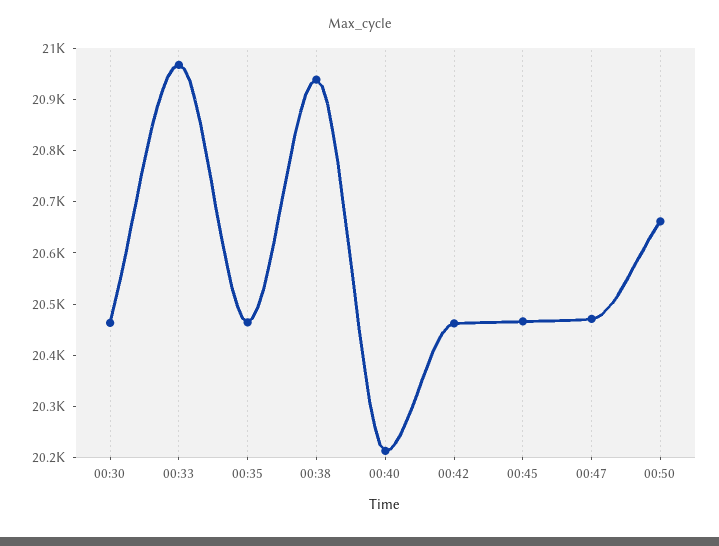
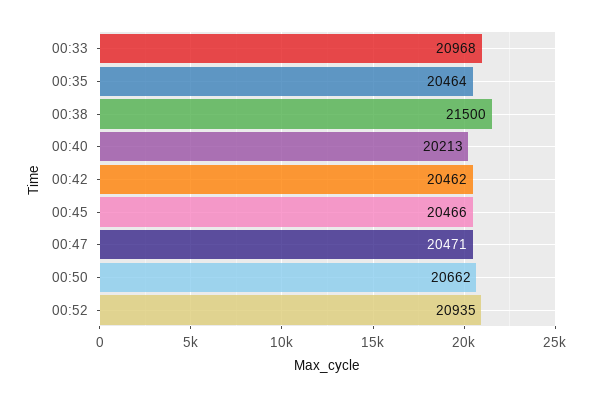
00:30: 20460 -> none
00:38: 20940 -> 21500
00:52: none -> 20935

